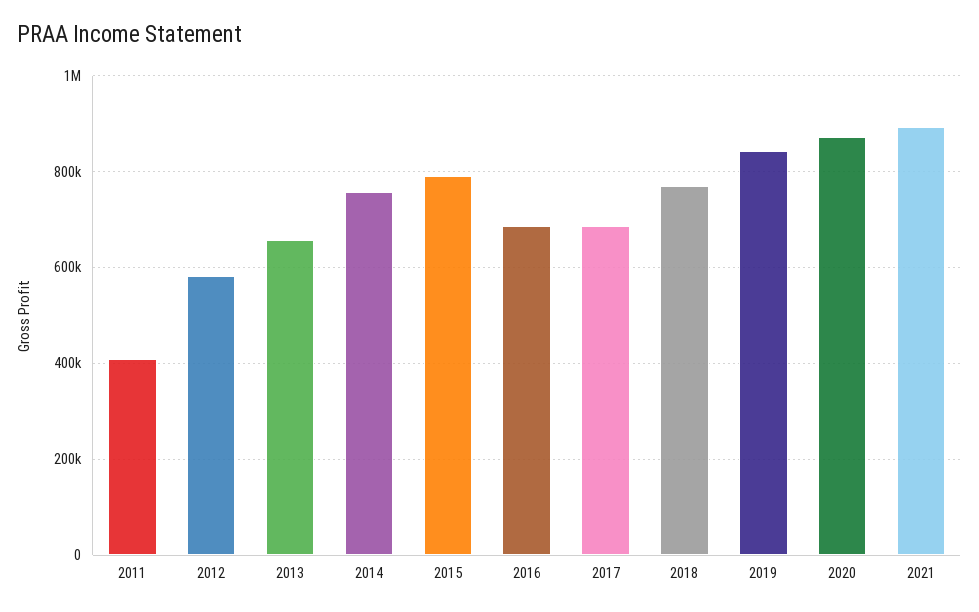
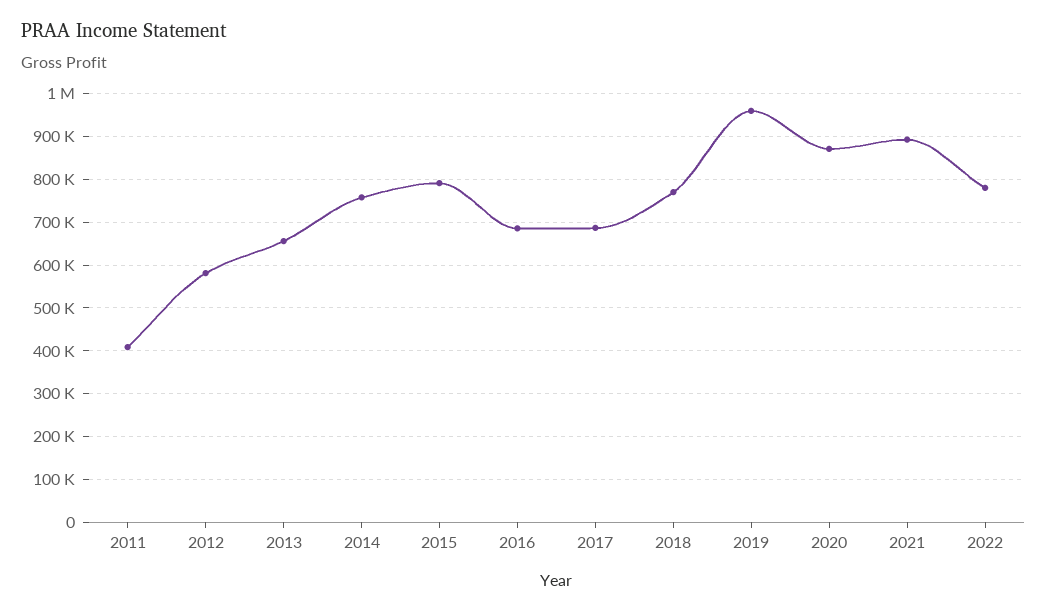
2019: 840000 -> 960000
2022: none -> 780000

